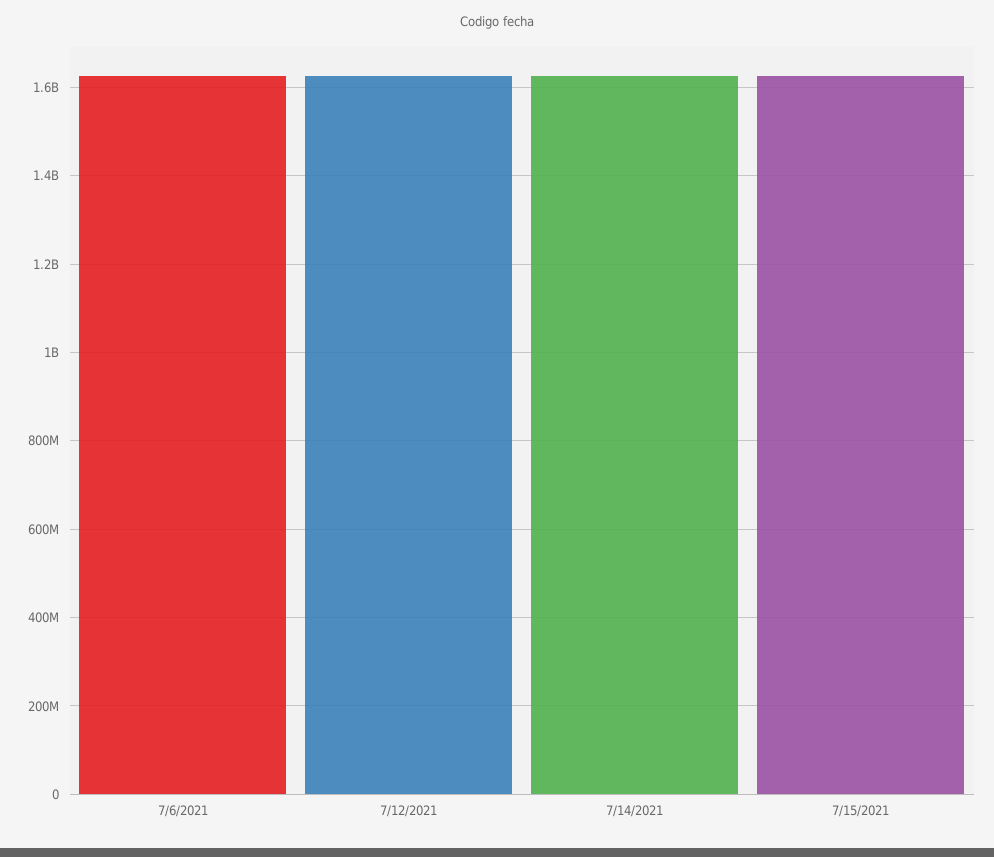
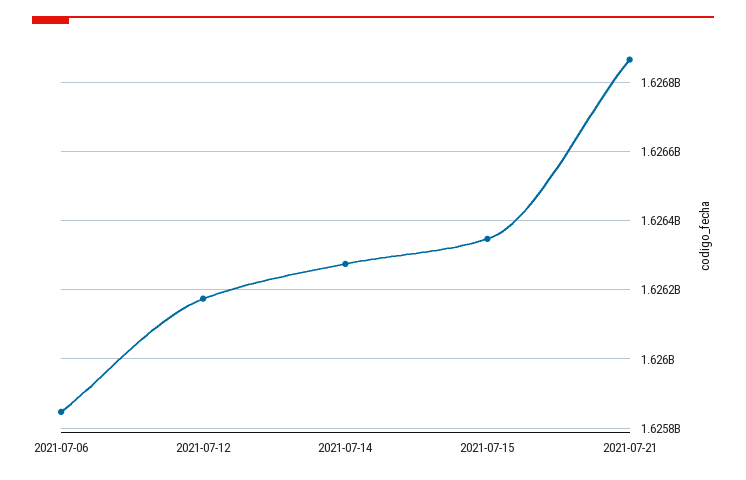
2021-07-21: none -> 1626860000

